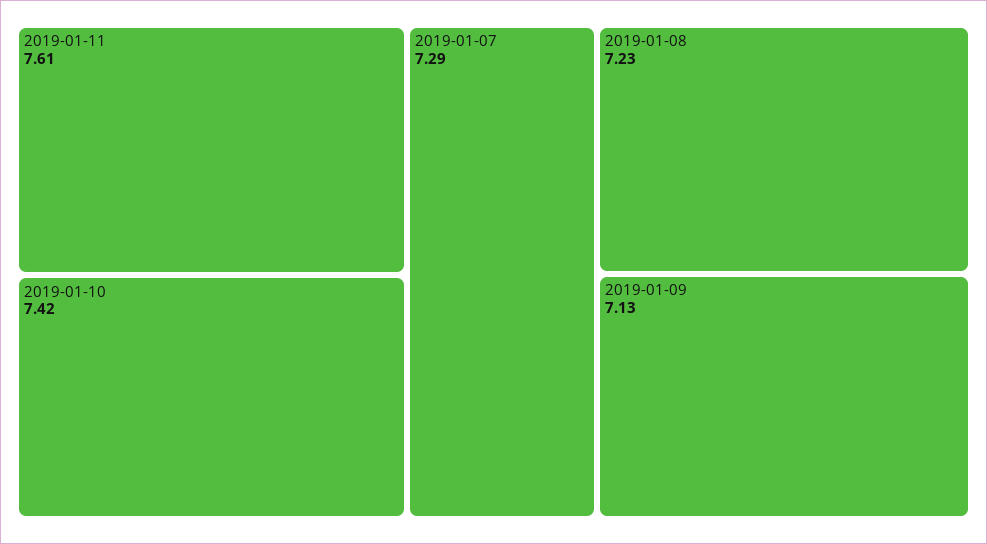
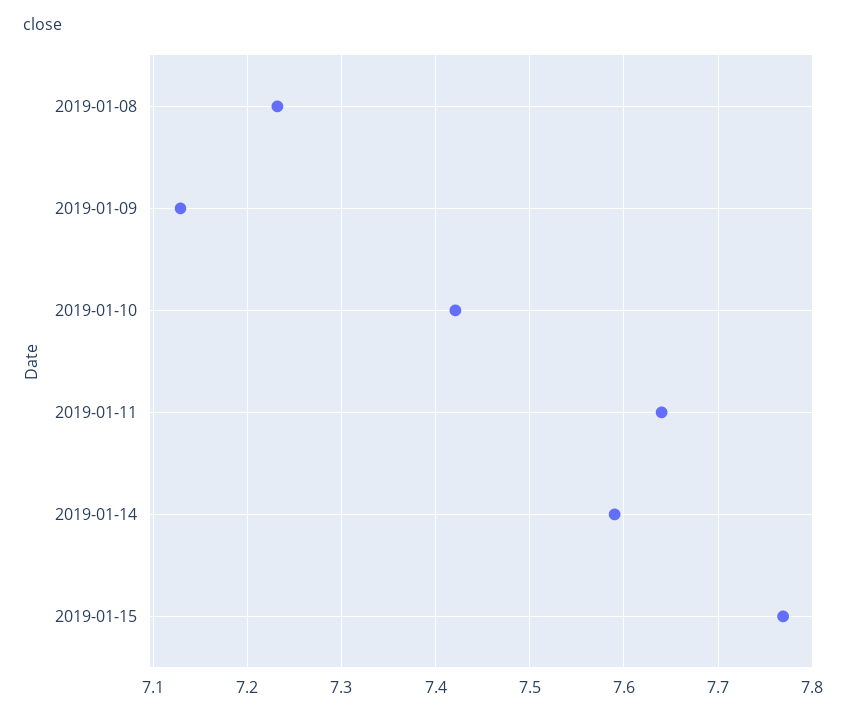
2019-01-11: 7.61 -> 7.64
2019-01-07: 7.29 -> none
2019-01-14: none -> 7.59
2019-01-15: none -> 7.77

